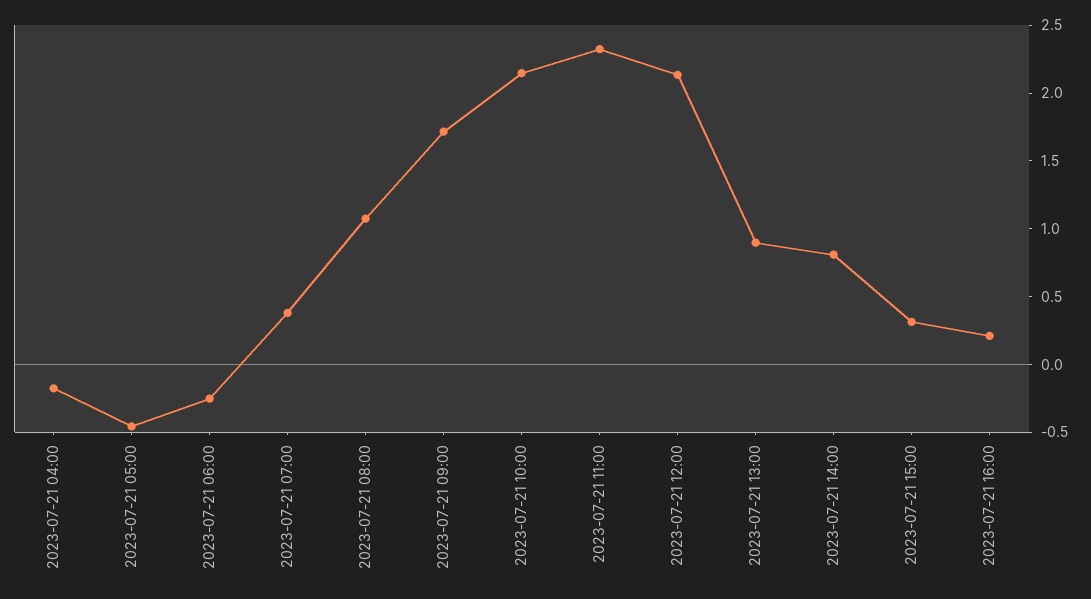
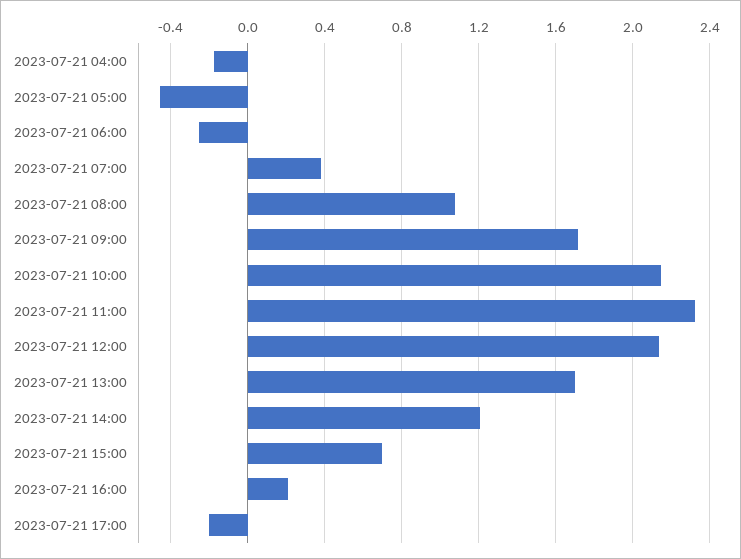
2023-07-21 13:00: 0.9 -> 1.7
2023-07-21 14:00: 0.8 -> 1.2
2023-07-21 15:00: 0.3 -> 0.7
2023-07-21 17:00: none -> -0.2

